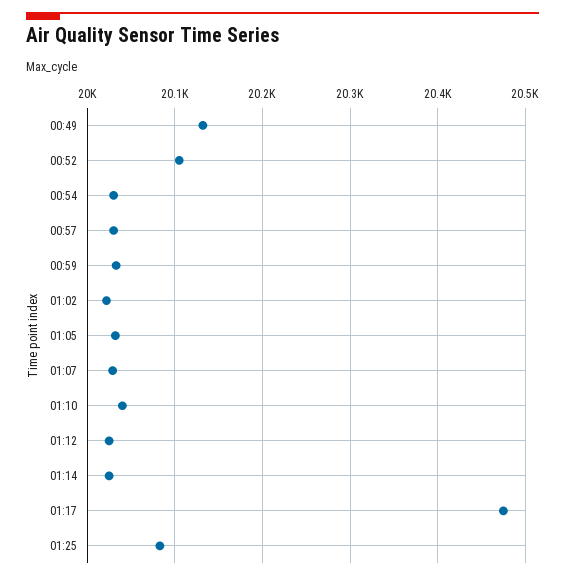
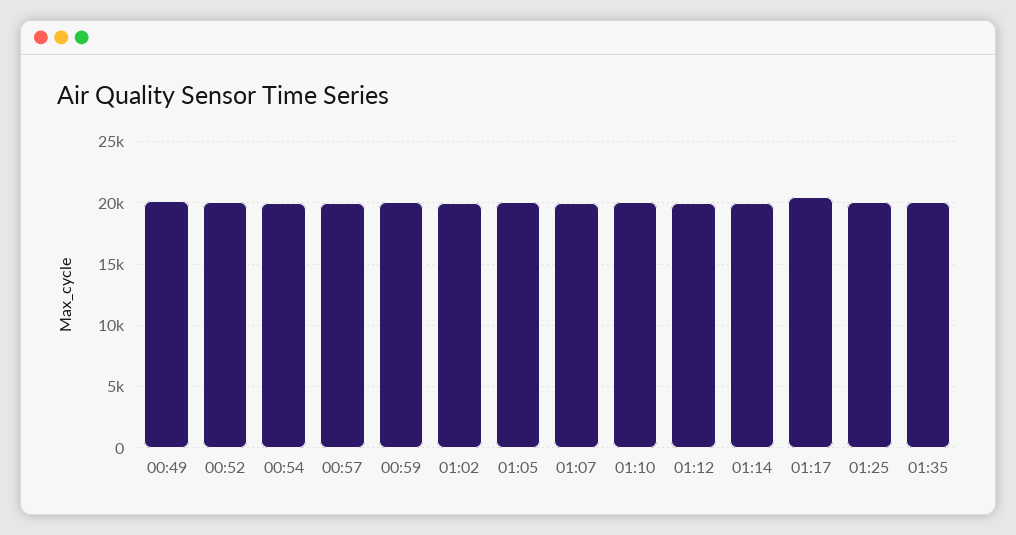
01:35: none -> 20000

